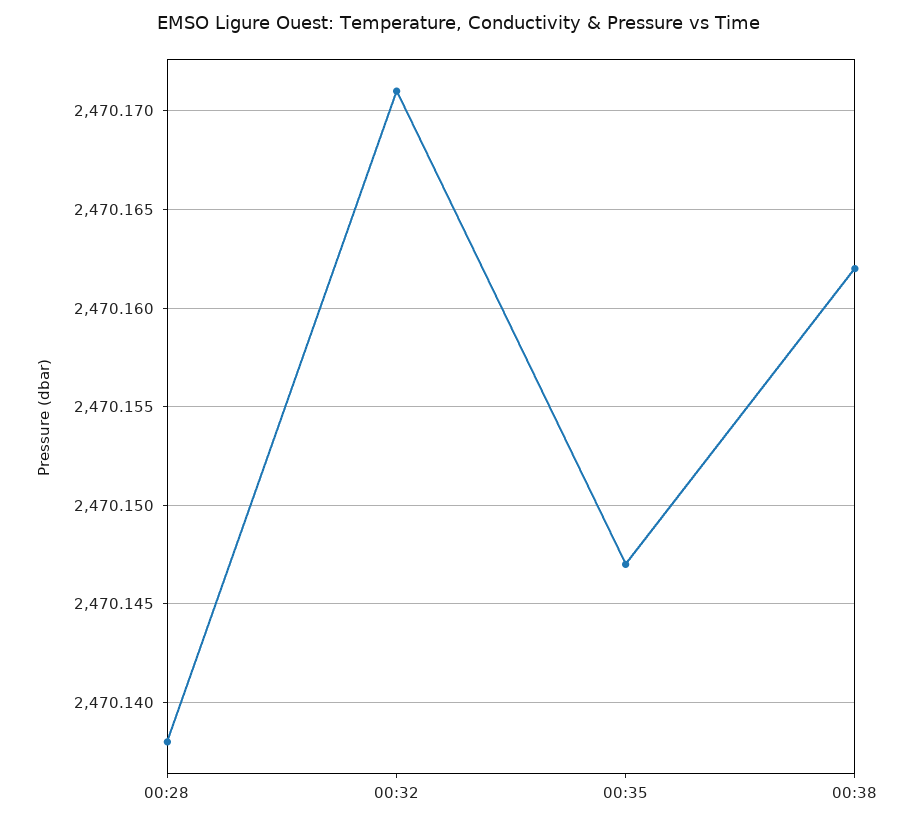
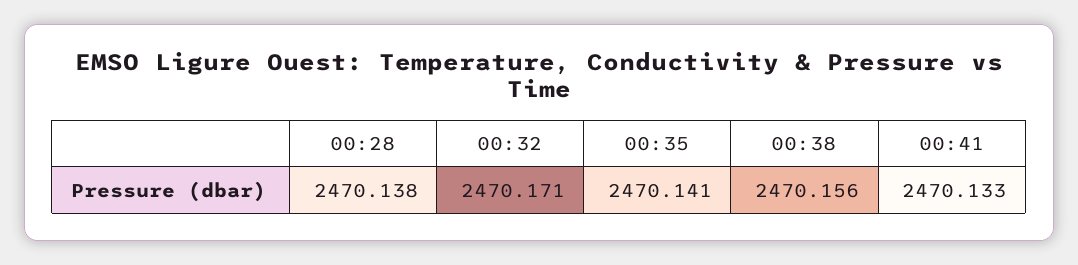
00:35: 2470.147 -> 2470.141
00:38: 2470.162 -> 2470.156
00:41: none -> 2470.133

